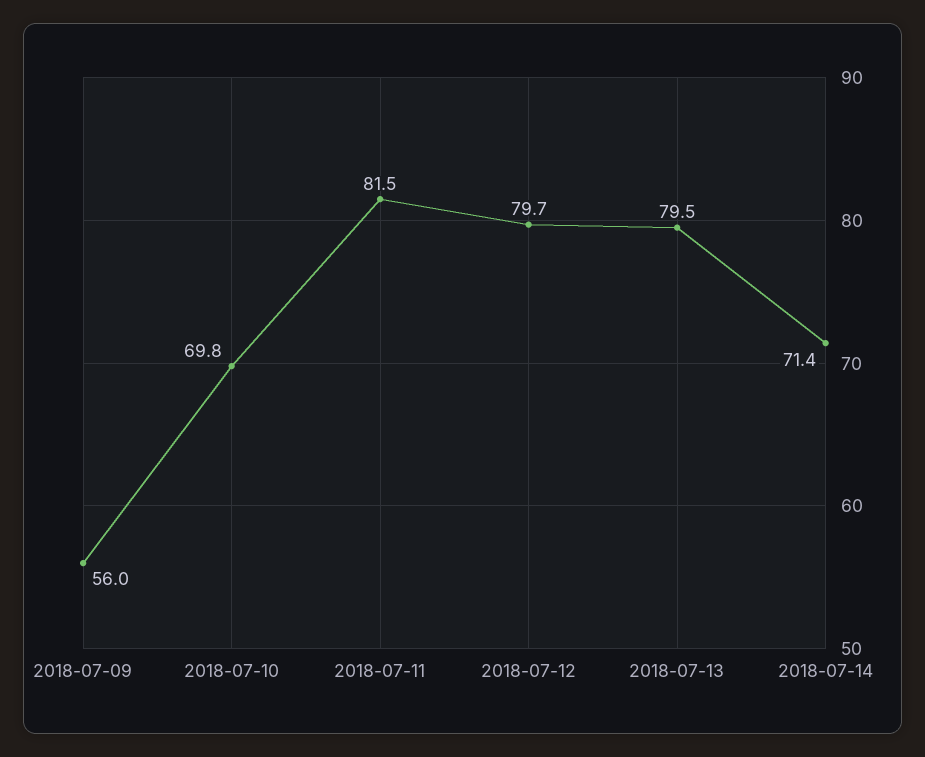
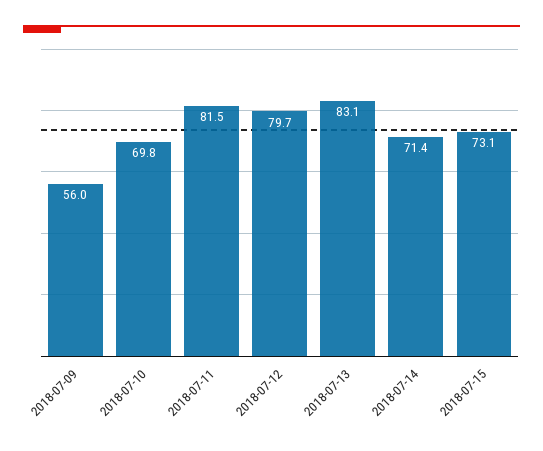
2018-07-13: 79.5 -> 83.1
2018-07-15: none -> 73.1

